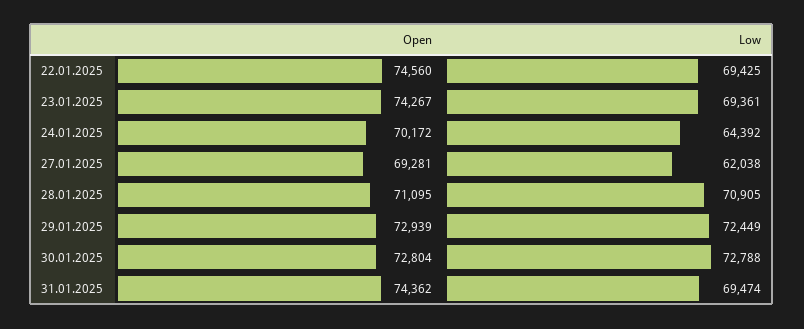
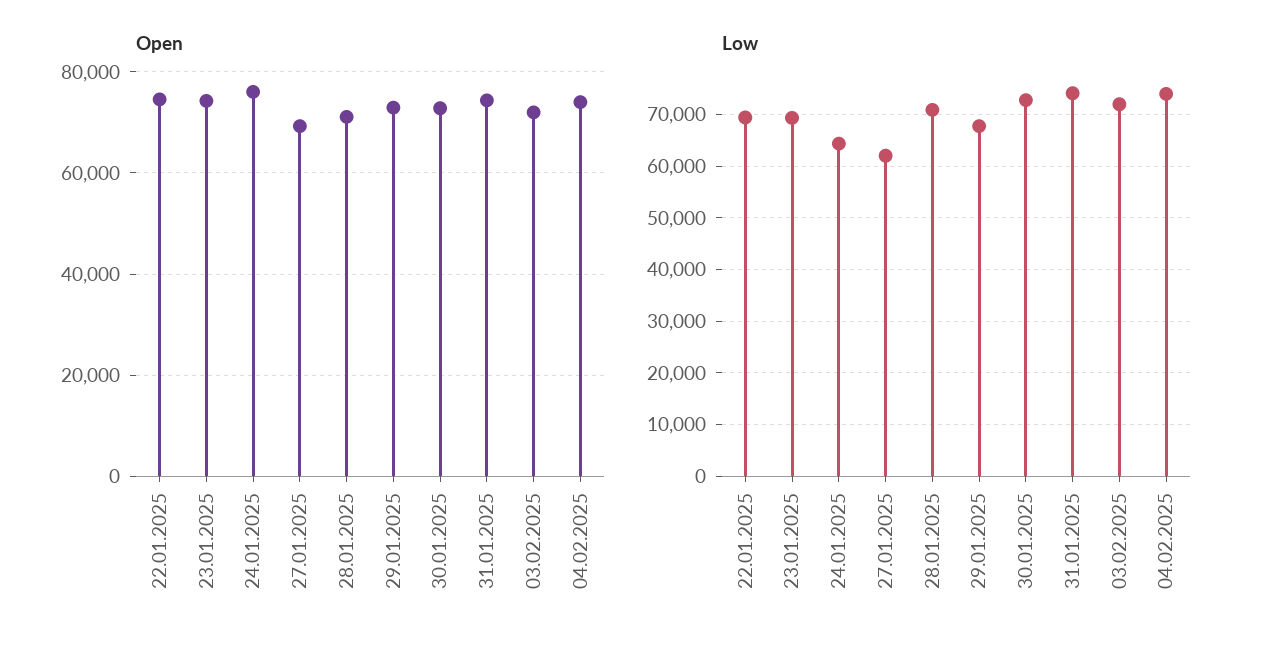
Open, 24.01.2025: 70172 -> 76000
Low, 29.01.2025: 72449 -> 68000
Low, 31.01.2025: 69474 -> 74000
Open, 03.02.2025: none -> 72000
Open, 04.02.2025: none -> 74000
Low, 03.02.2025: none -> 72000
Low, 04.02.2025: none -> 74000

